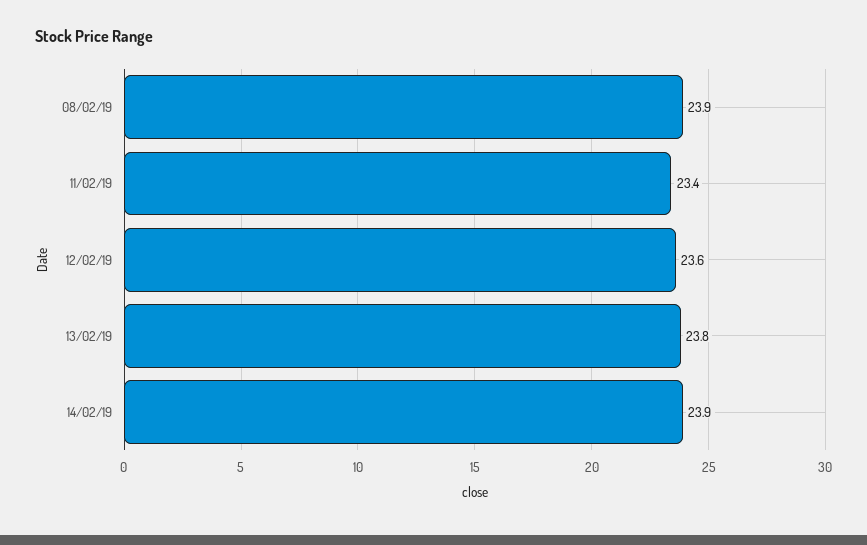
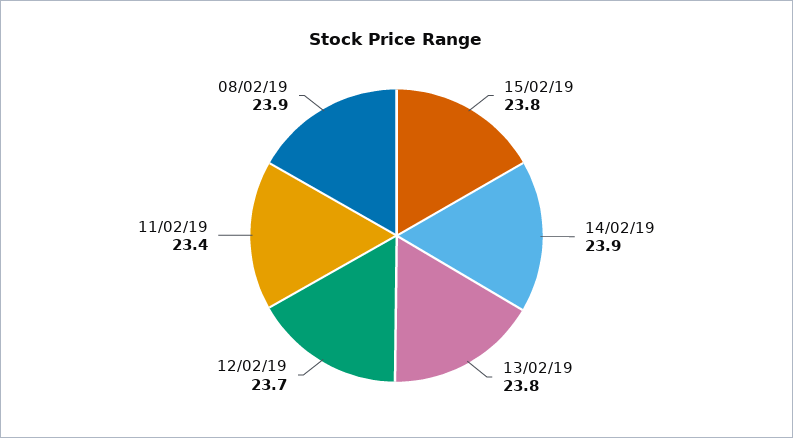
12/02/19: 23.6 -> 23.7
15/02/19: none -> 23.8

